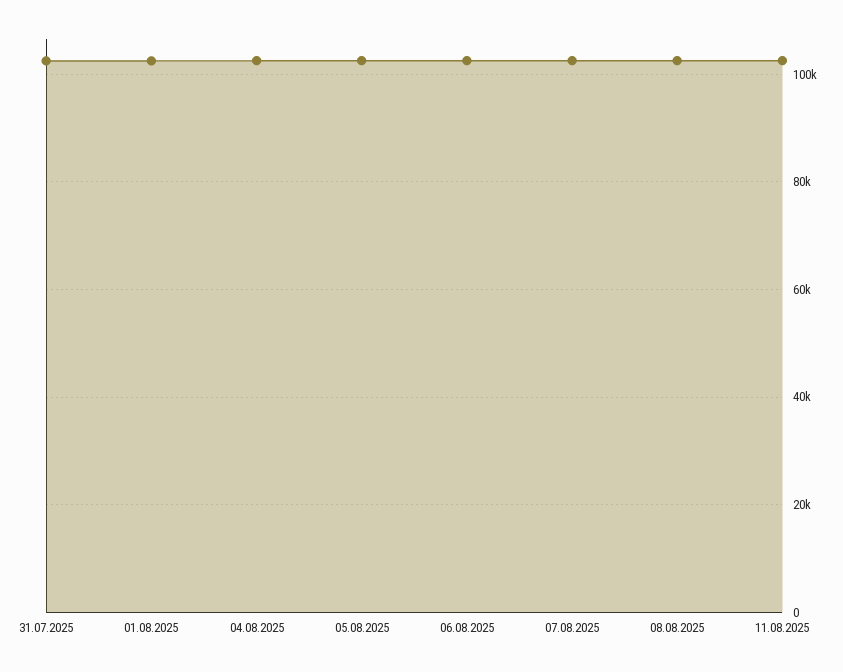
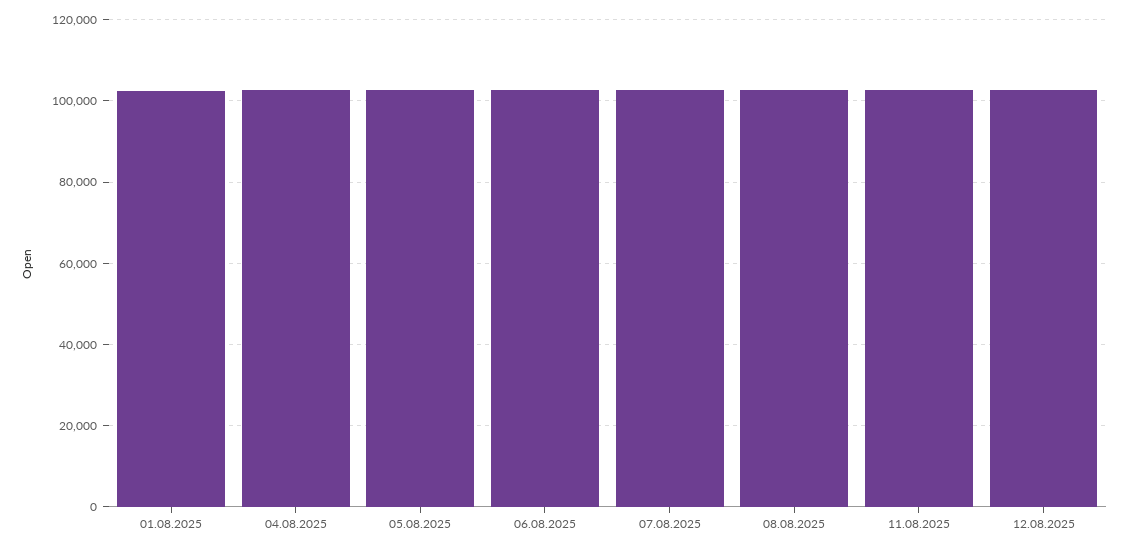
31.07.2025: 102000 -> none
12.08.2025: none -> 102000

